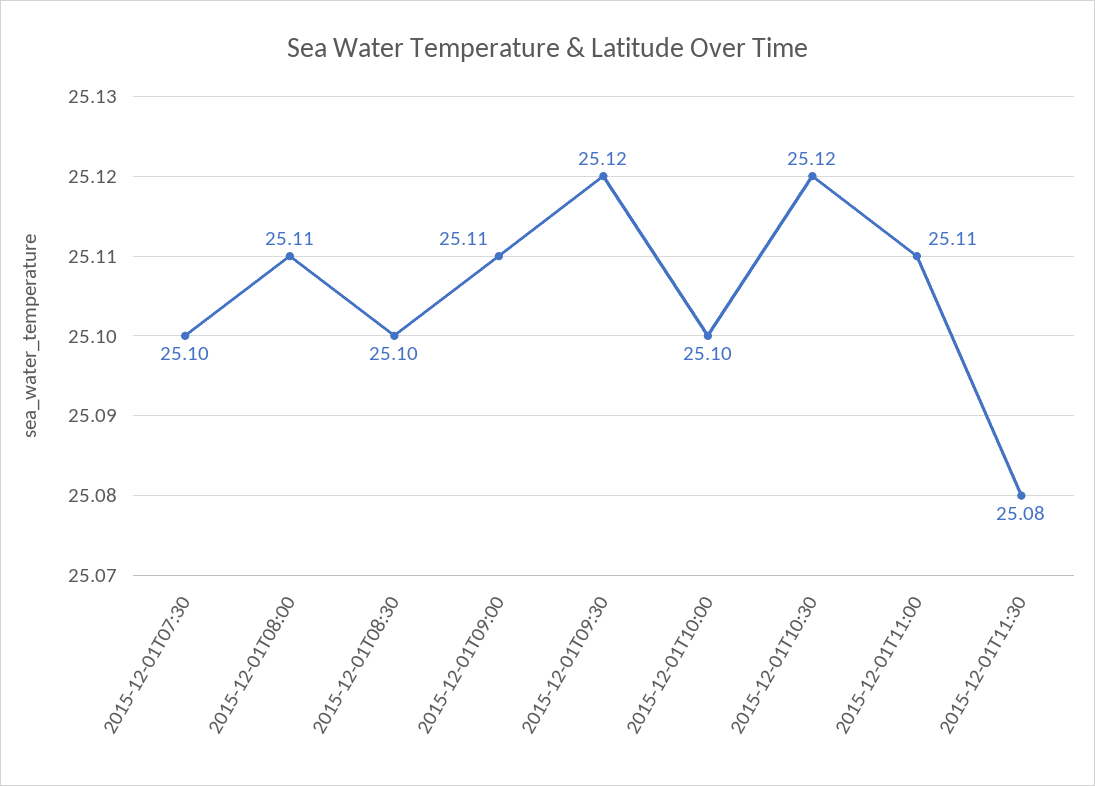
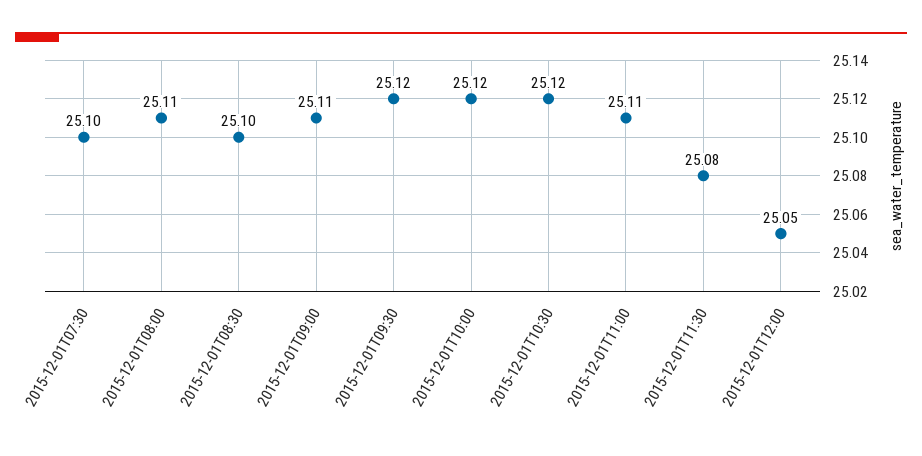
2015-12-01T10:00: 25.1 -> 25.12
2015-12-01T12:00: none -> 25.05

